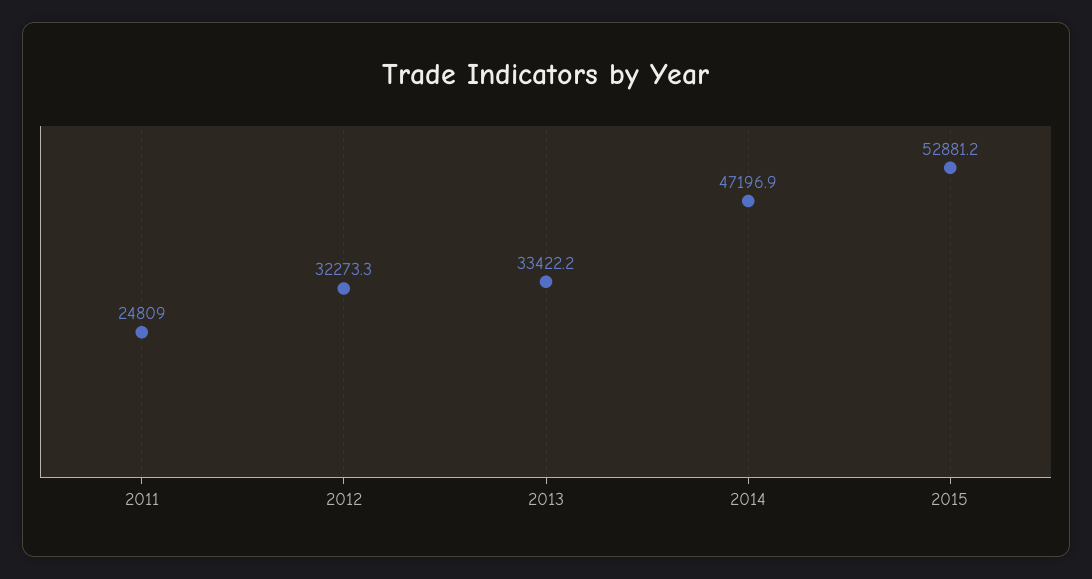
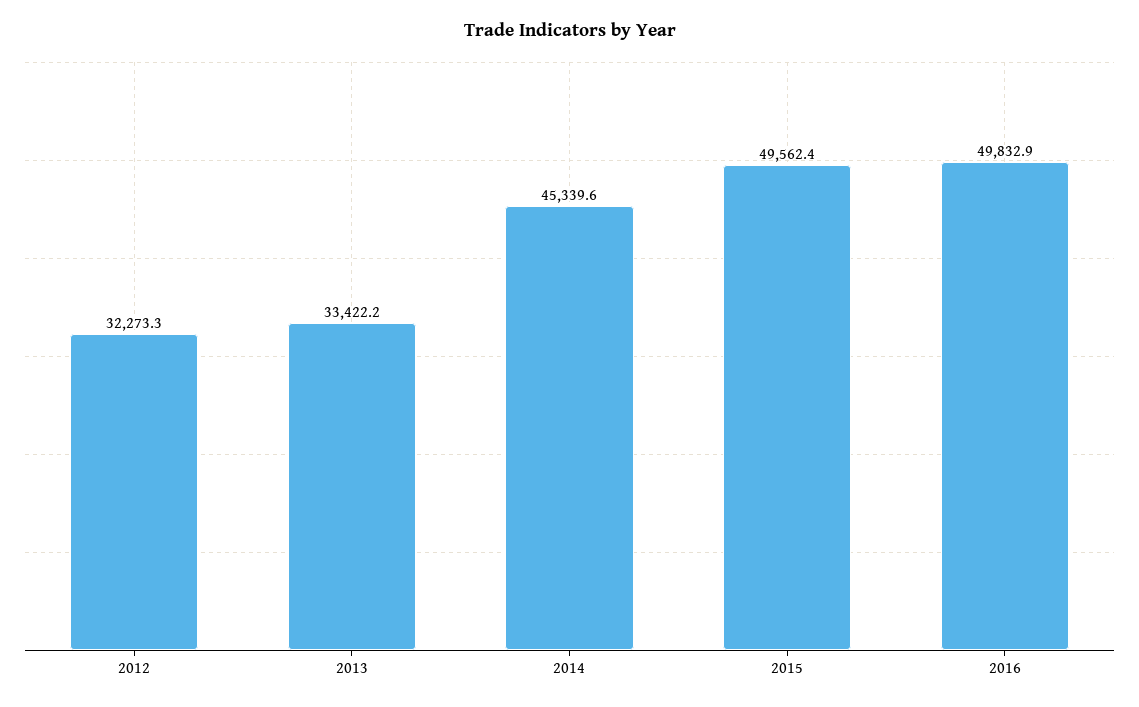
2011: 24809 -> none
2014: 47196.9 -> 45339.6
2015: 52881.2 -> 49562.4
2016: none -> 49832.9

